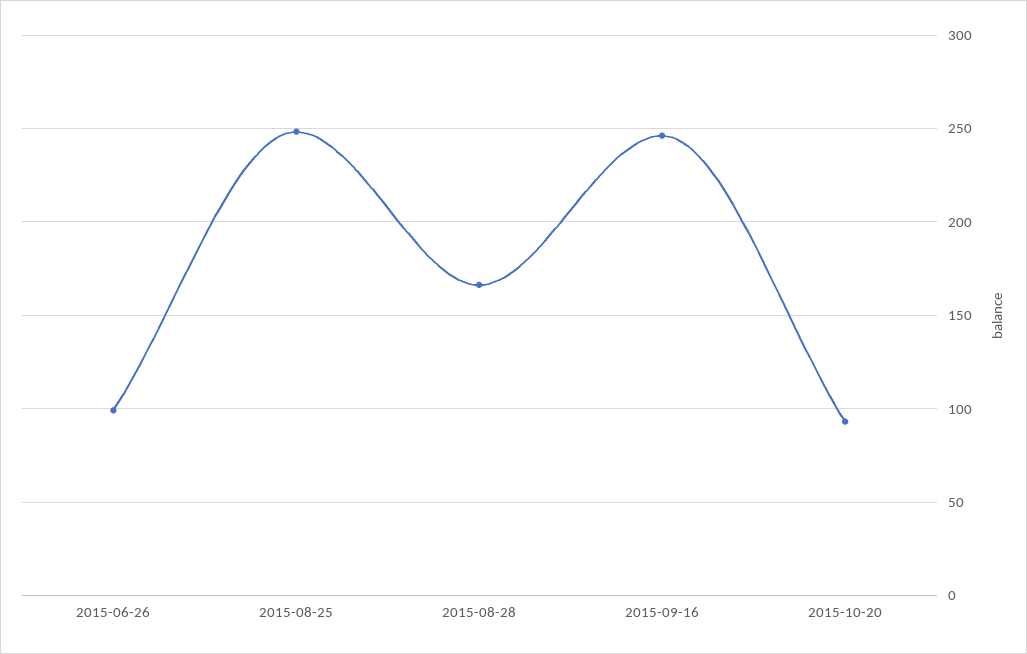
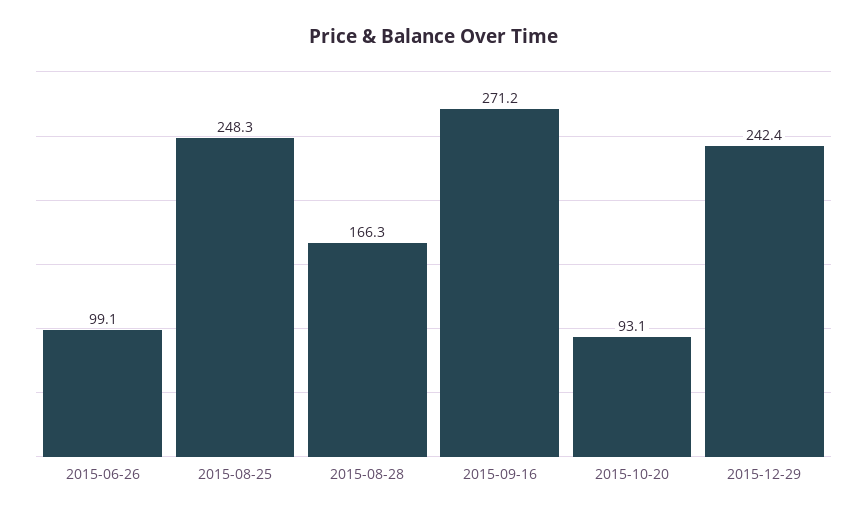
2015-09-16: 245 -> 271.2
2015-12-29: none -> 242.4

